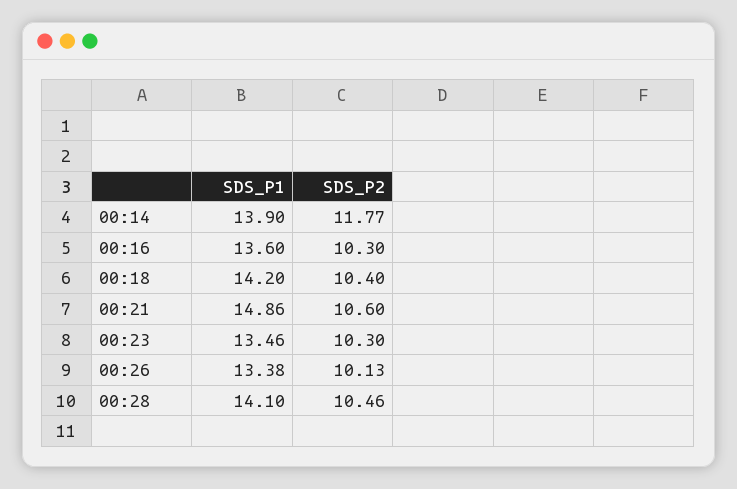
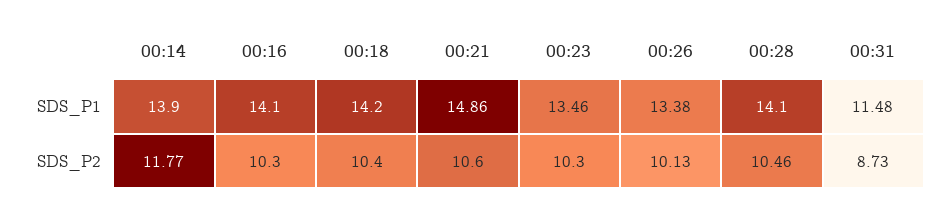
SDS_P1, 00:16: 13.6 -> 14.1
SDS_P1, 00:31: none -> 11.48
SDS_P2, 00:31: none -> 8.73

